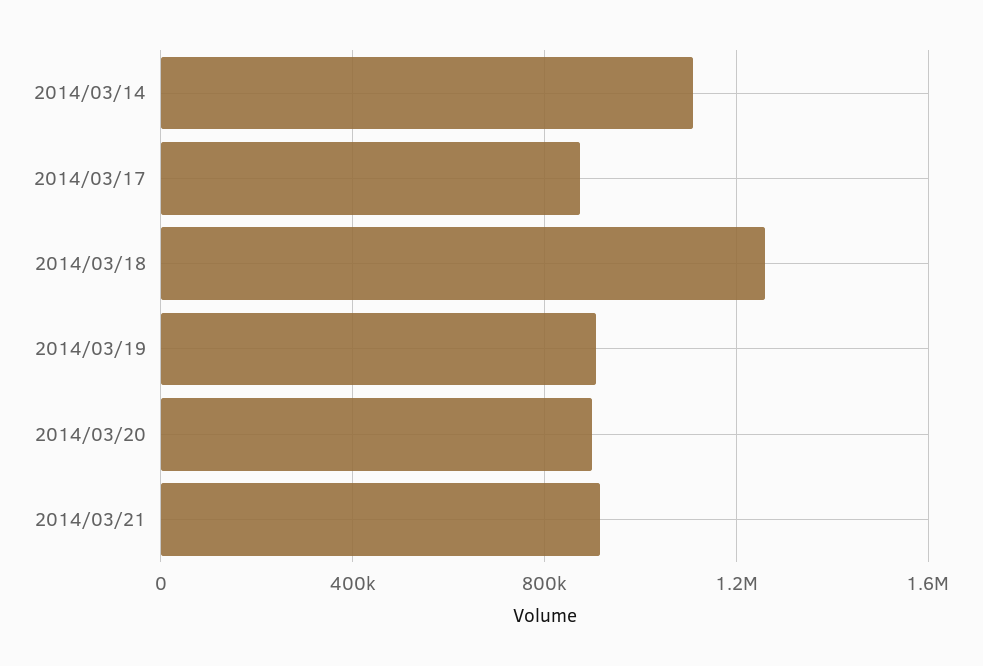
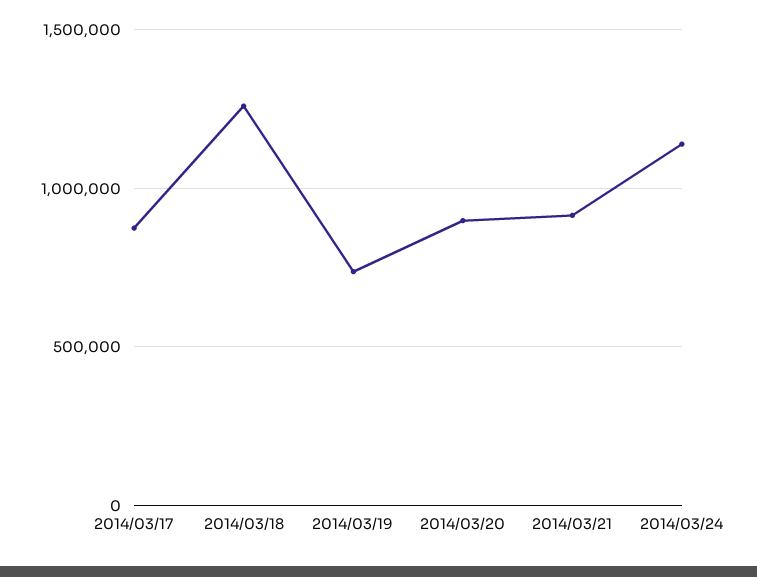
2014/03/14: 1100000 -> none
2014/03/19: 900000 -> 750000
2014/03/24: none -> 1150000

